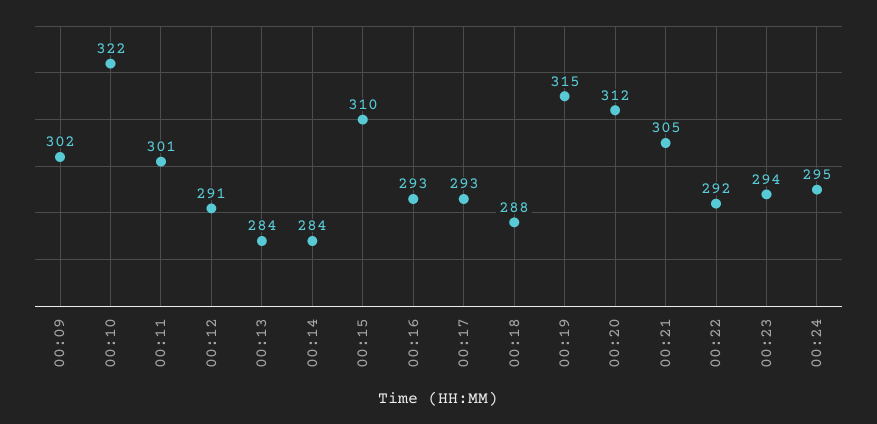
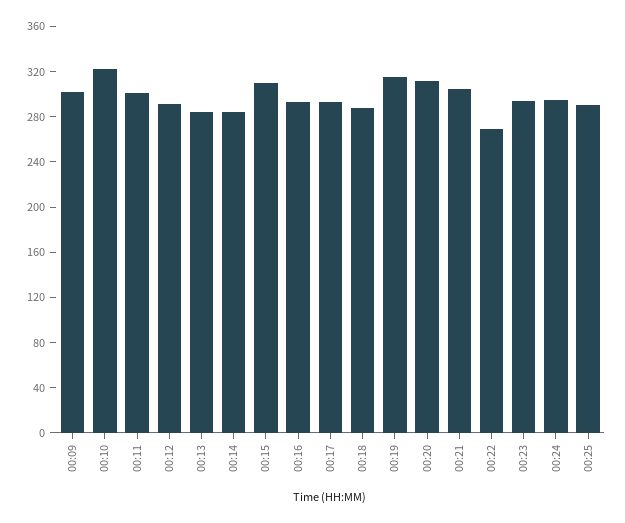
00:22: 292 -> 270
00:25: none -> 290

